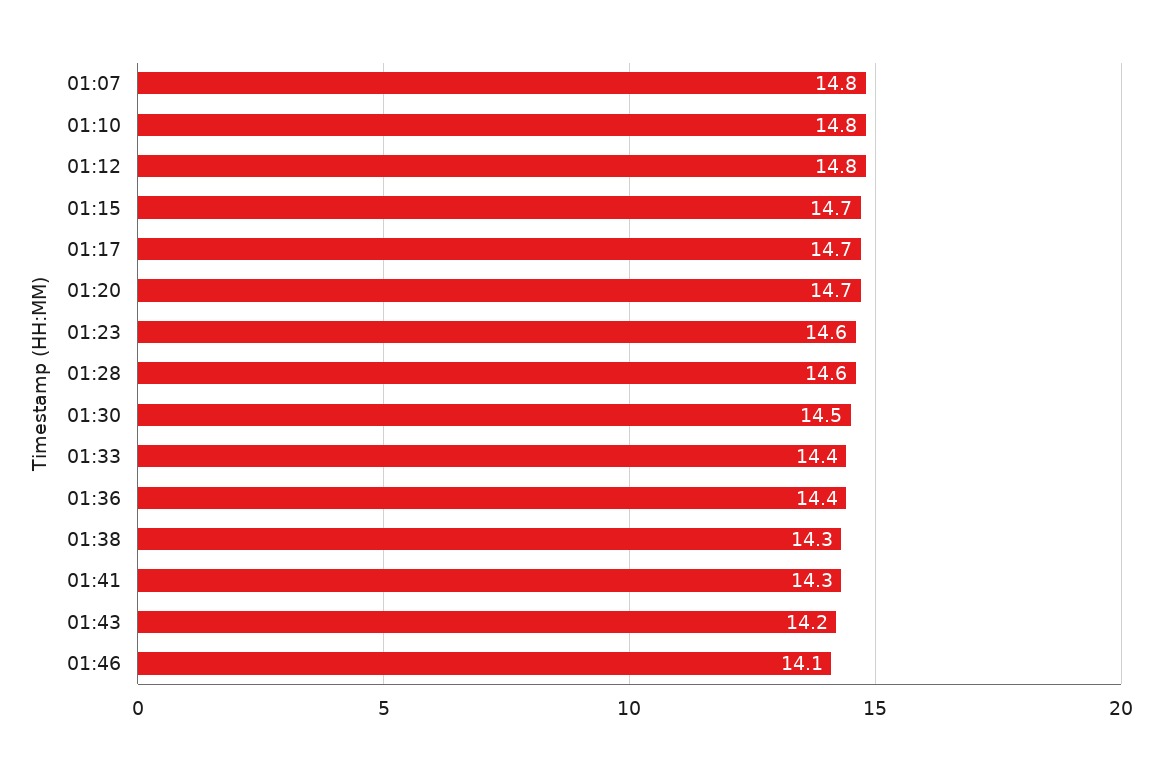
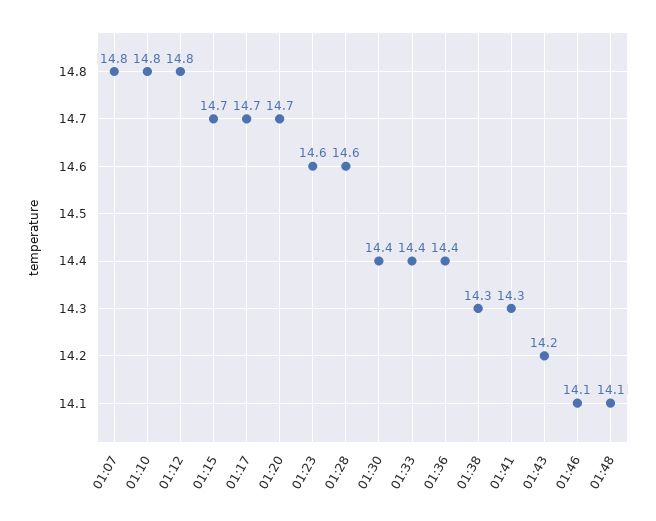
01:30: 14.5 -> 14.4
01:48: none -> 14.1

